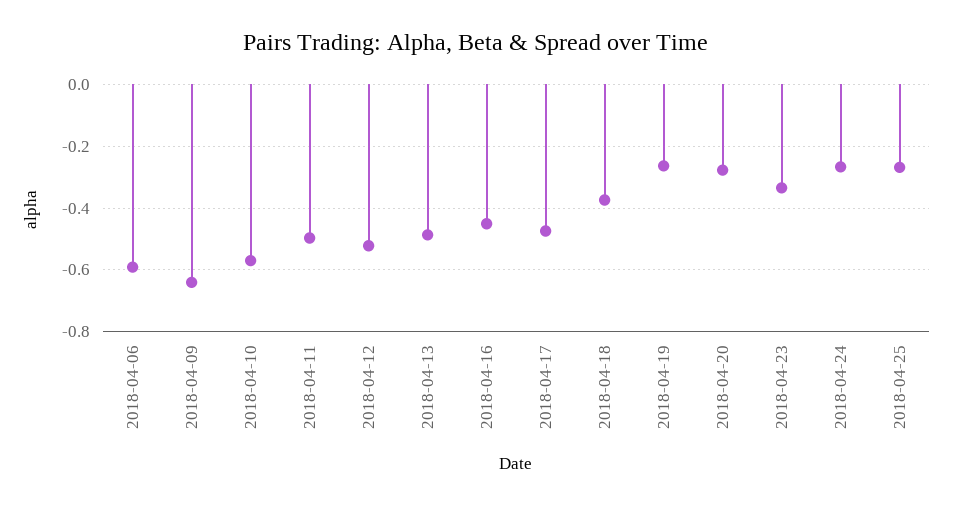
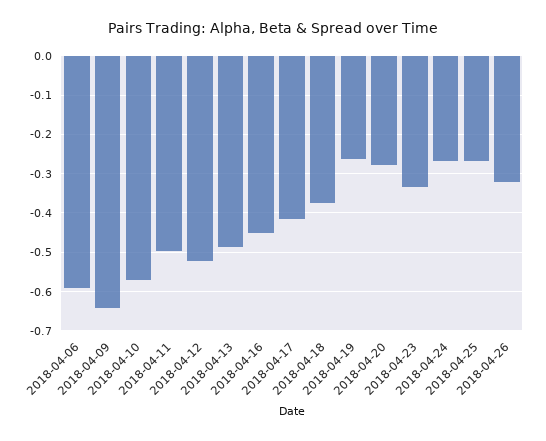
2018-04-17: -0.48 -> -0.42
2018-04-26: none -> -0.32

